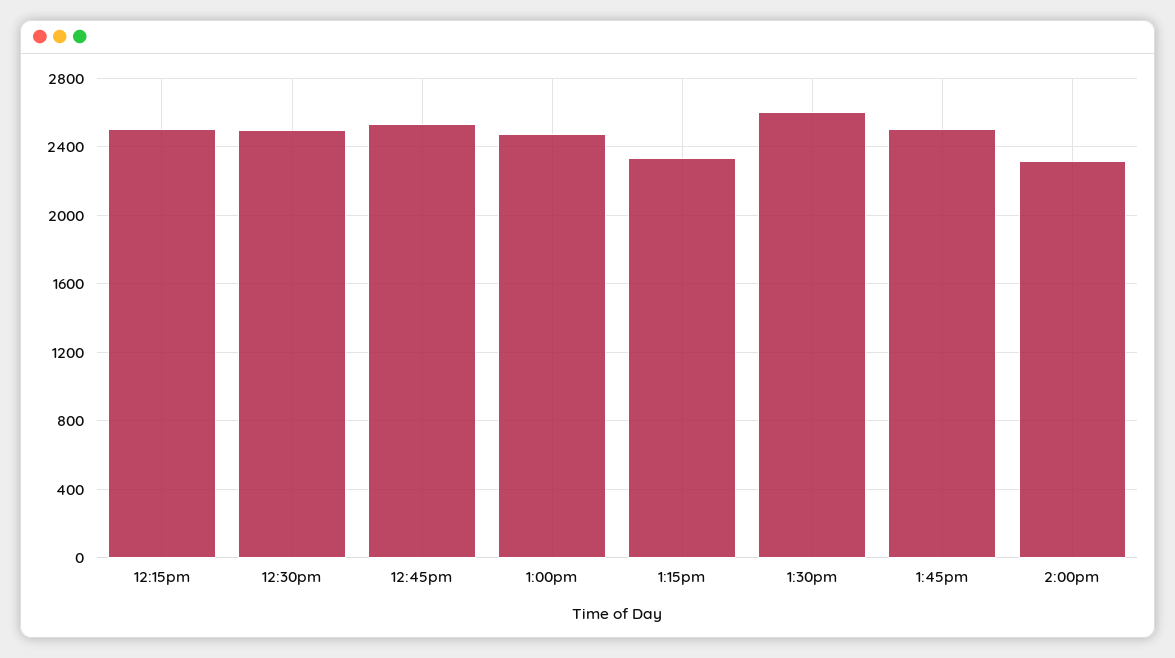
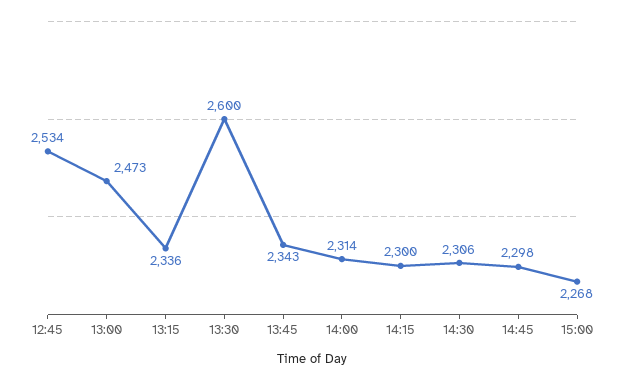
12:15pm: 2500 -> none
12:30pm: 2500 -> none
1:45pm: 2500 -> 2343
14:15: none -> 2300
14:30: none -> 2306
14:45: none -> 2298
15:00: none -> 2268

